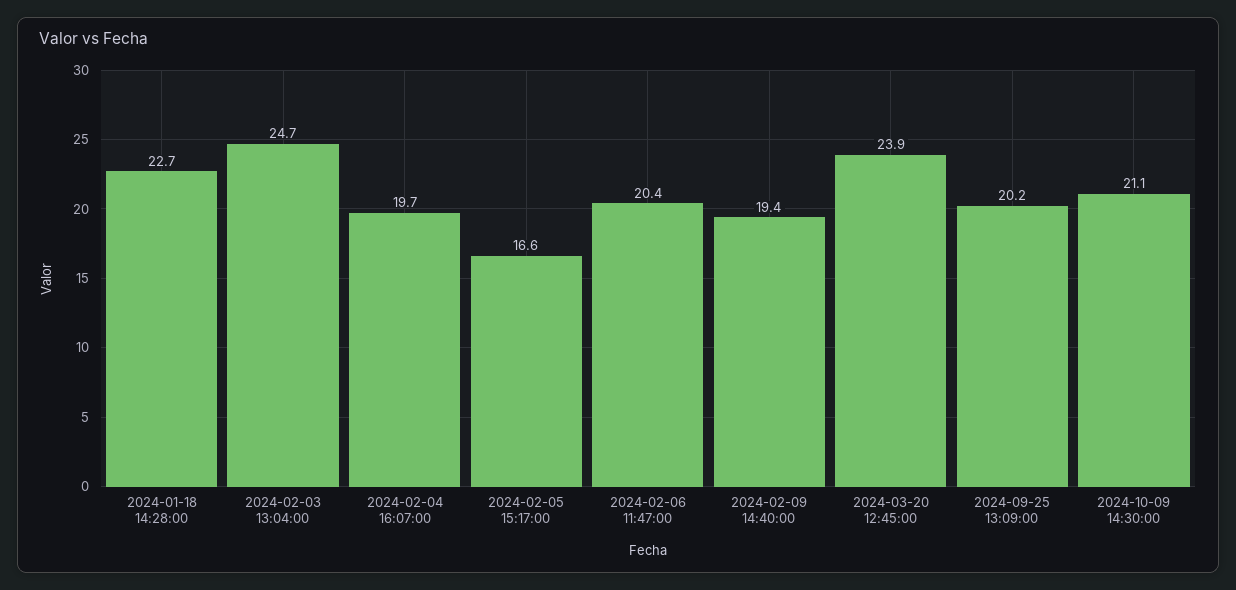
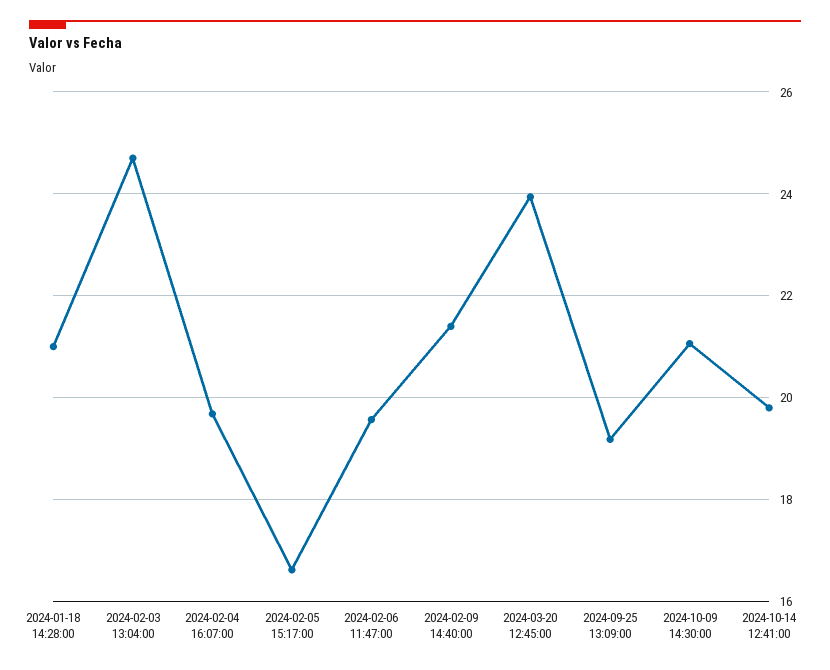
2024-01-18 14:28:00: 22.7 -> 21
2024-02-06 11:47:00: 20.4 -> 19.6
2024-02-09 14:40:00: 19.4 -> 21.4
2024-09-25 13:09:00: 20.2 -> 19.2
2024-10-14 12:41:00: none -> 19.8

